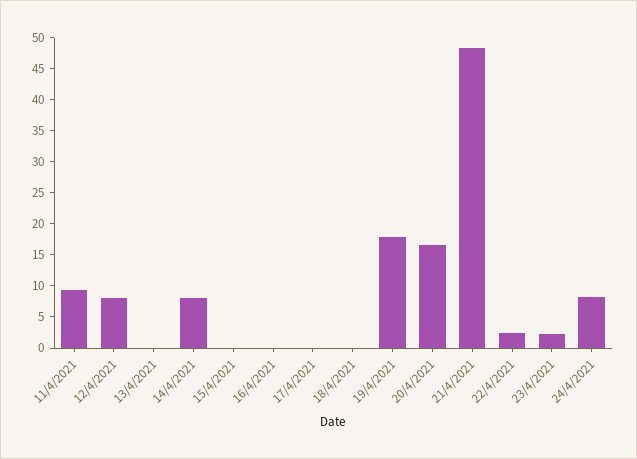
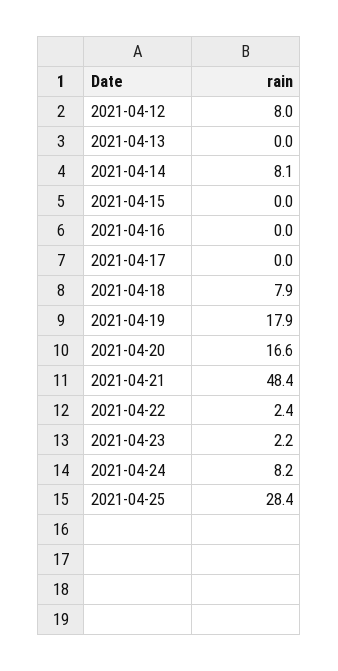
11/4/2021: 10 -> none
18/4/2021: 0 -> 7.9
2021-04-25: none -> 28.4

